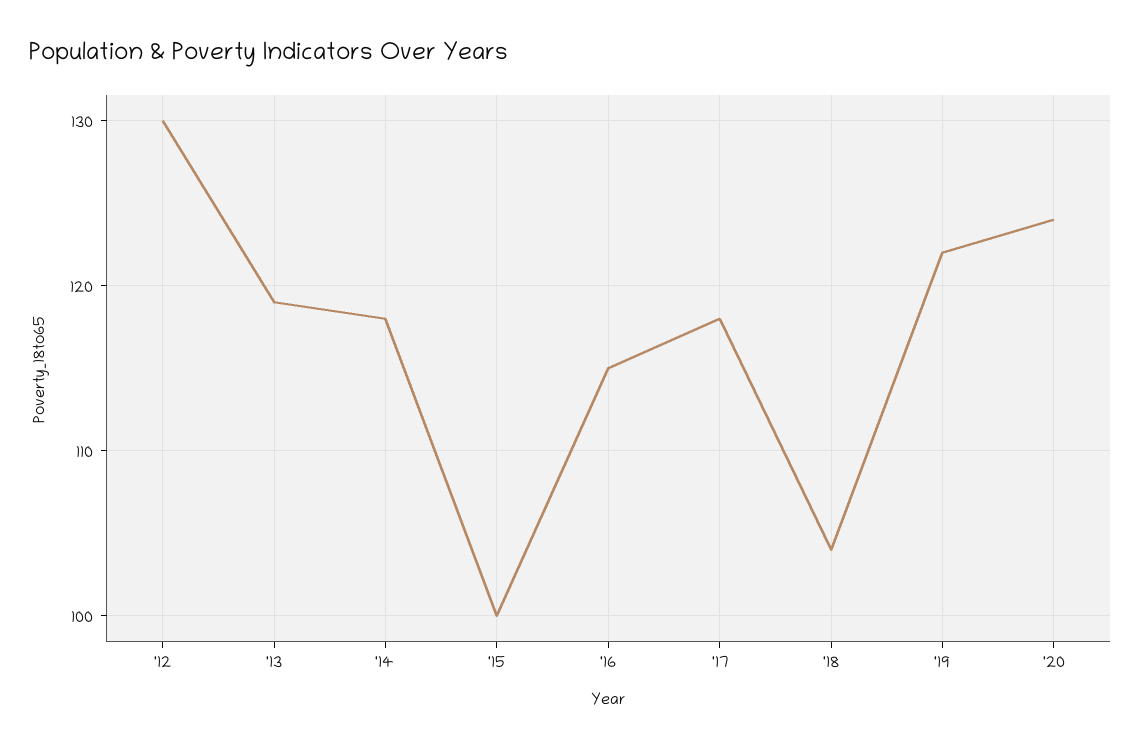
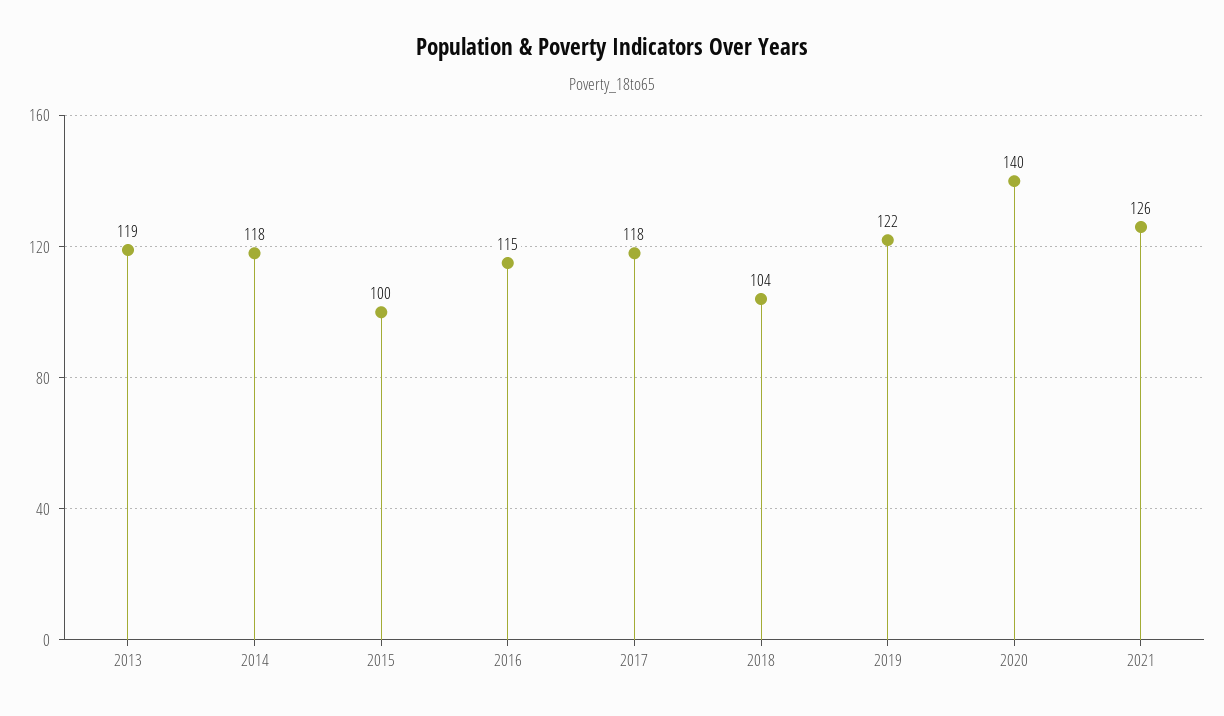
'12: 130 -> none
'20: 124 -> 140
2021: none -> 126

